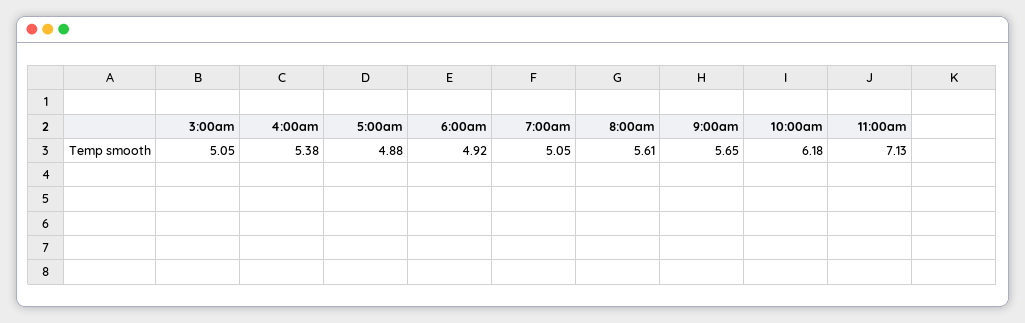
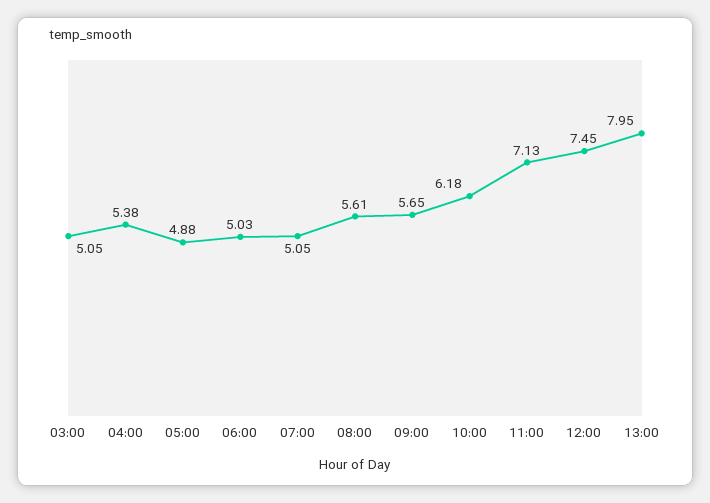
6:00am: 4.92 -> 5.03
12:00: none -> 7.45
13:00: none -> 7.95

